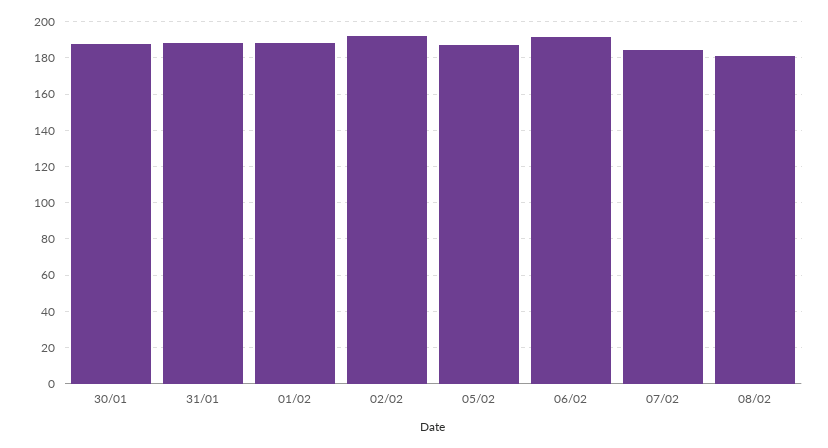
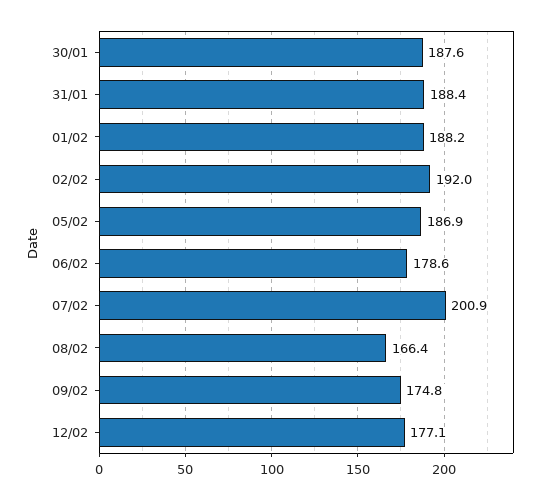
06/02: 190 -> 178.6
07/02: 185 -> 200.9
08/02: 180 -> 166.4
09/02: none -> 174.8
12/02: none -> 177.1

